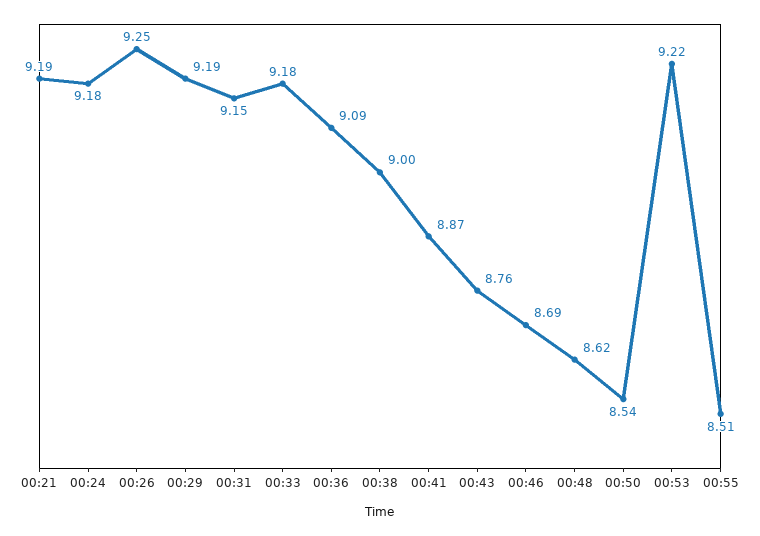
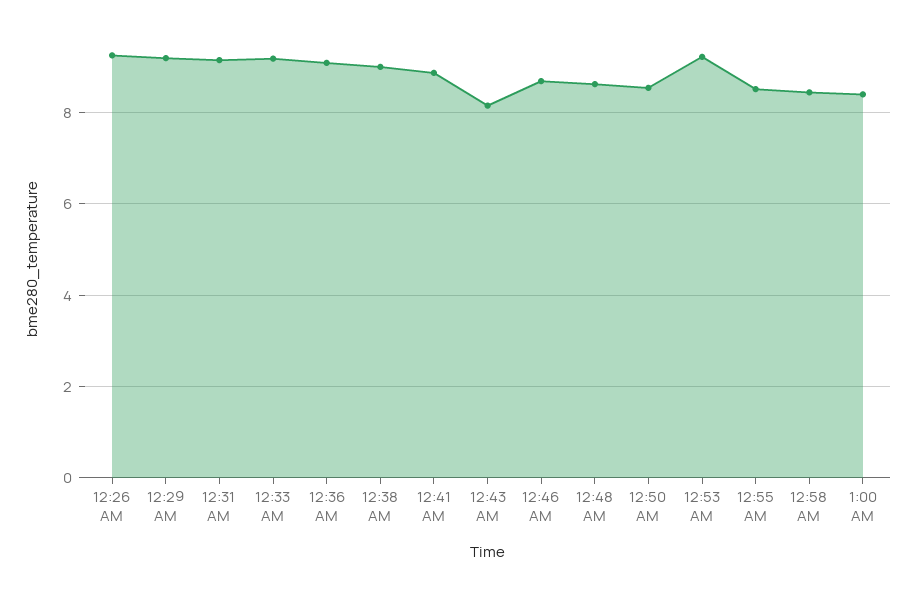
00:21: 9.19 -> none
00:24: 9.18 -> none
00:43: 8.76 -> 8.2
12:58 AM: none -> 8.4
1:00 AM: none -> 8.4

